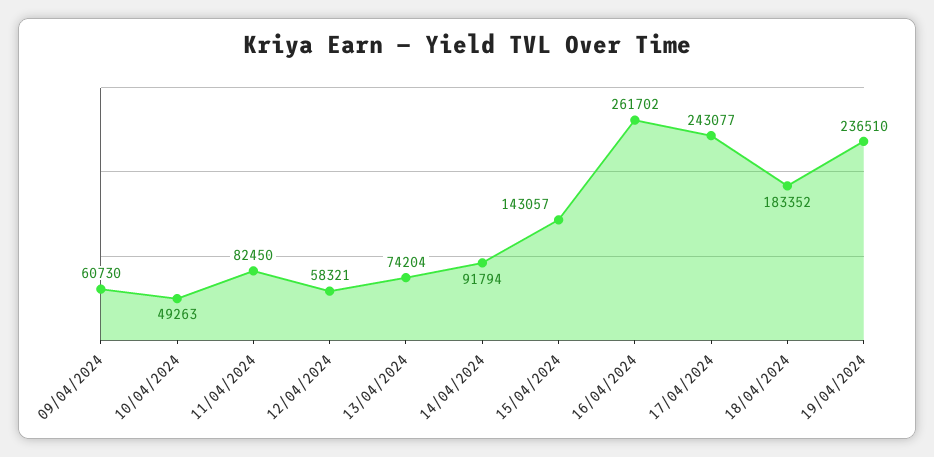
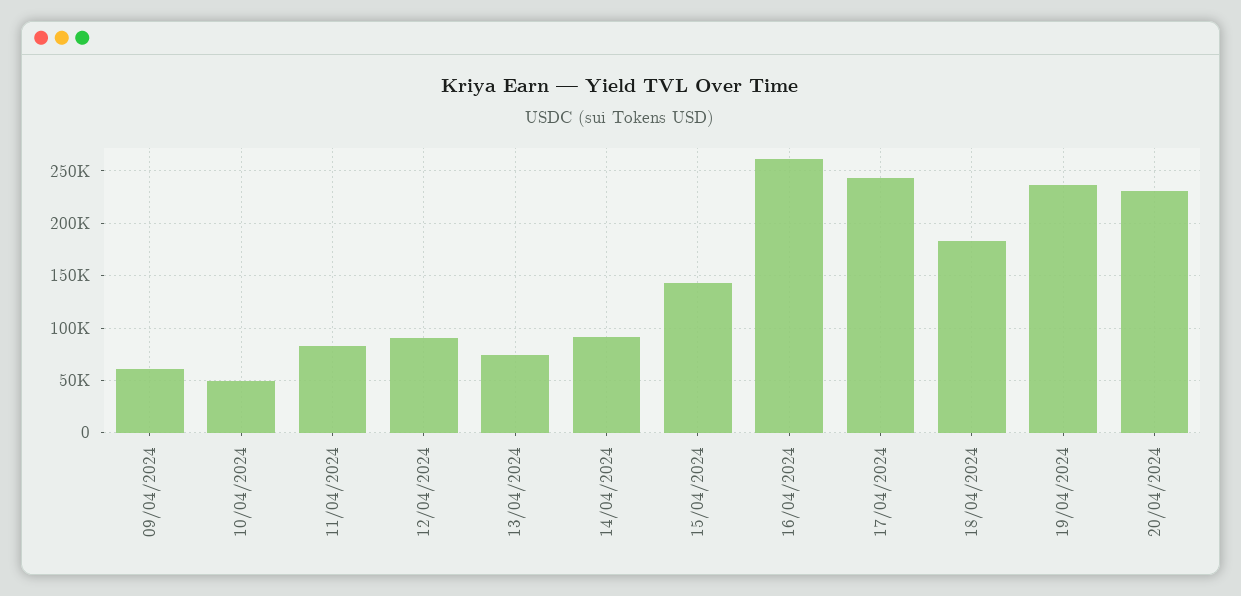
12/04/2024: 58321 -> 90000
20/04/2024: none -> 230000

